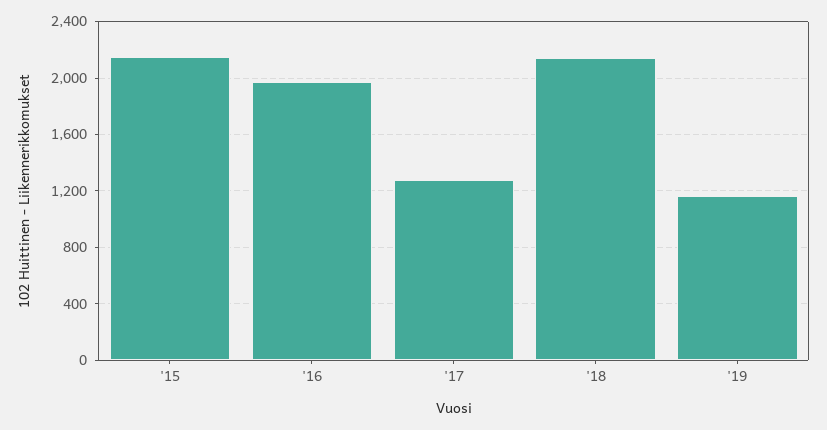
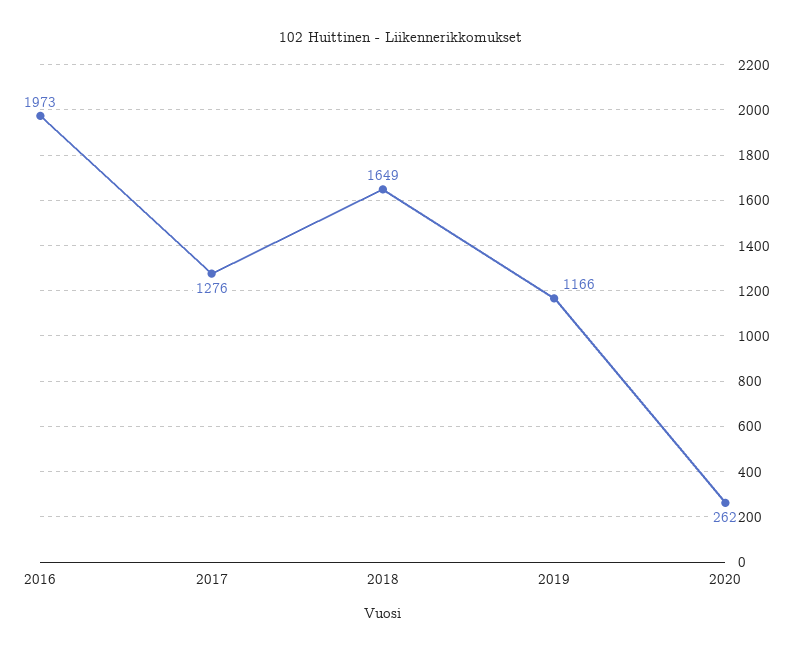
'15: 2150 -> none
'18: 2150 -> 1649
2020: none -> 262

